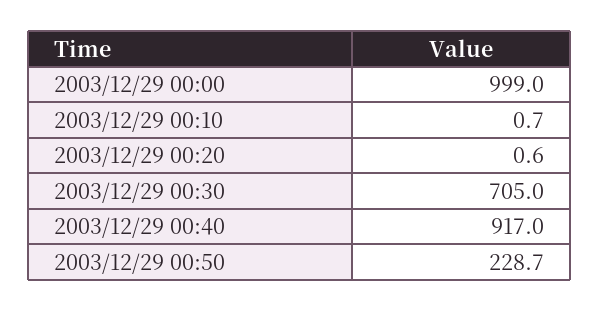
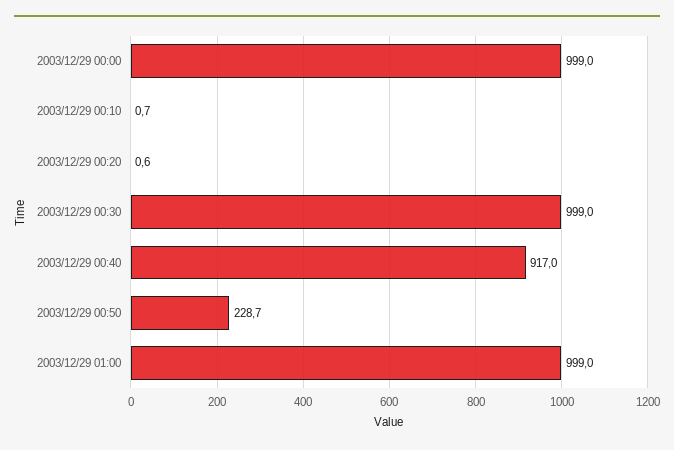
2003/12/29 00:30: 705 -> 999
2003/12/29 01:00: none -> 999

